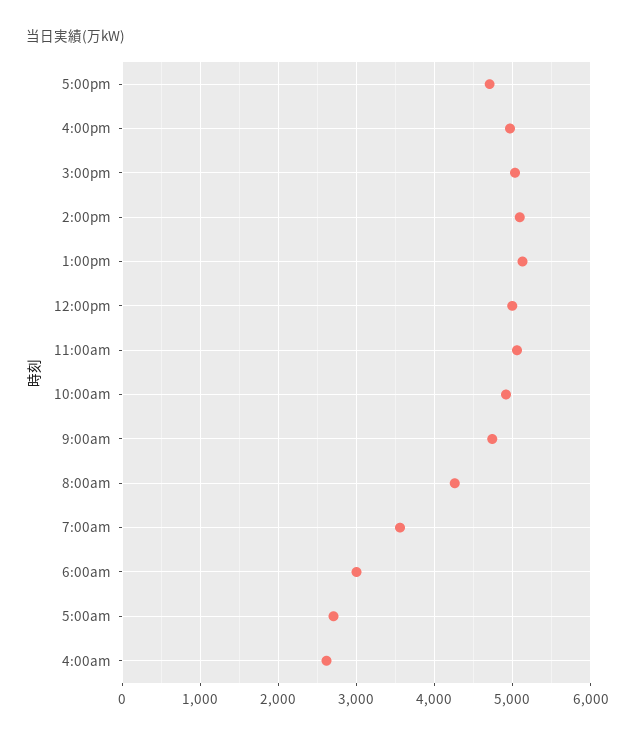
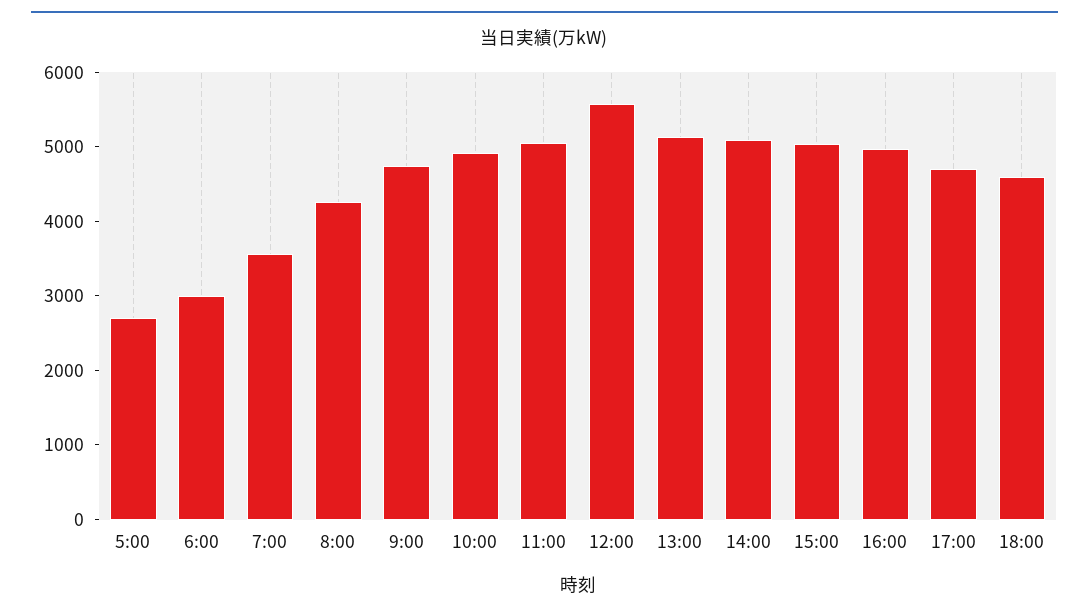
12:00pm: 5000 -> 5600
4:00am: 2600 -> none
18:00: none -> 4600

